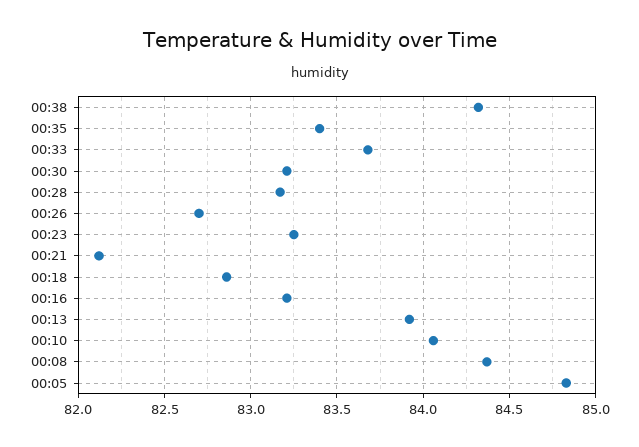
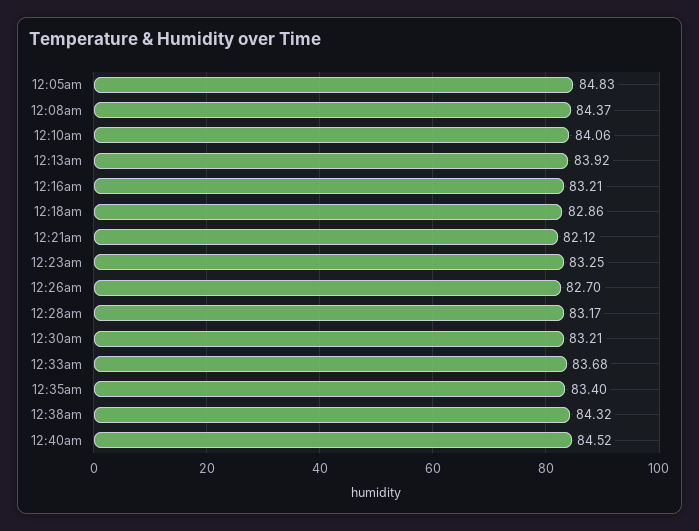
12:40am: none -> 84.52

